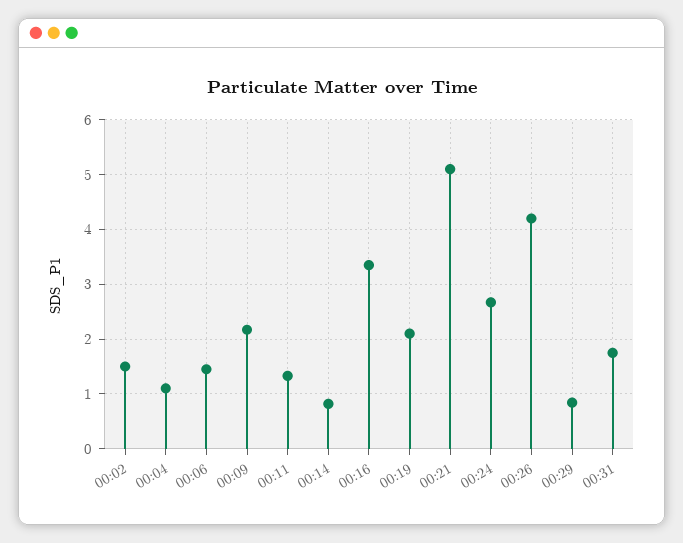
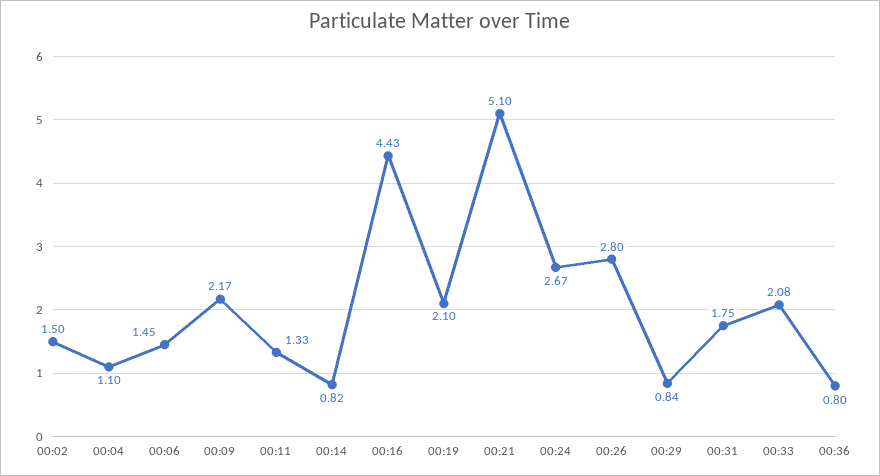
00:16: 3.4 -> 4.43
00:26: 4.2 -> 2.8
00:33: none -> 2.08
00:36: none -> 0.8

